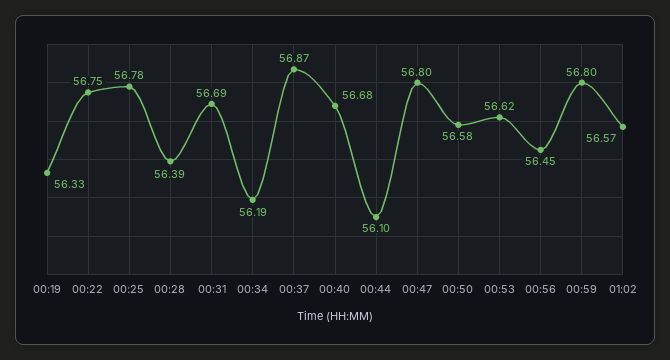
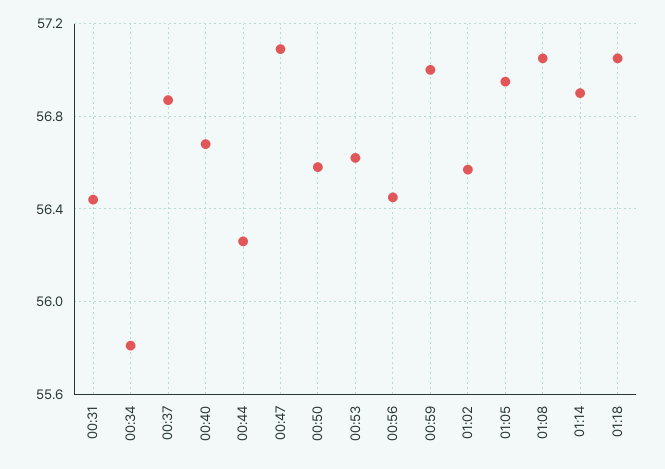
00:19: 56.33 -> none
00:22: 56.75 -> none
00:25: 56.78 -> none
00:28: 56.39 -> none
00:31: 56.69 -> 56.45
00:34: 56.19 -> 55.8
00:44: 56.1 -> 56.25
00:47: 56.8 -> 57.1
00:59: 56.8 -> 57
01:05: none -> 56.95
01:08: none -> 57.05
01:14: none -> 56.9
01:18: none -> 57.05

